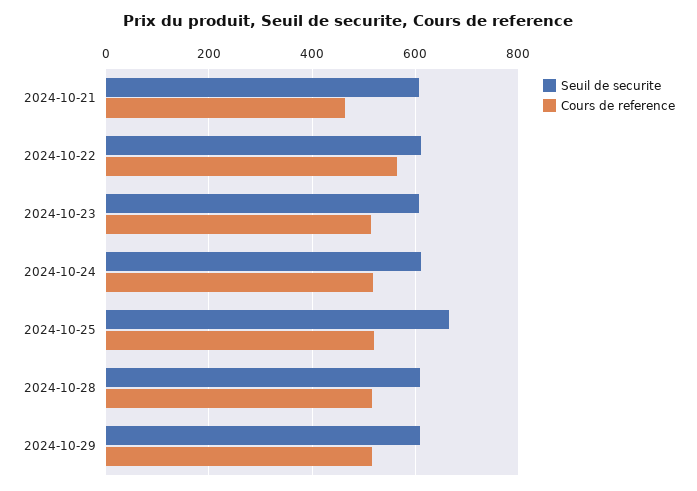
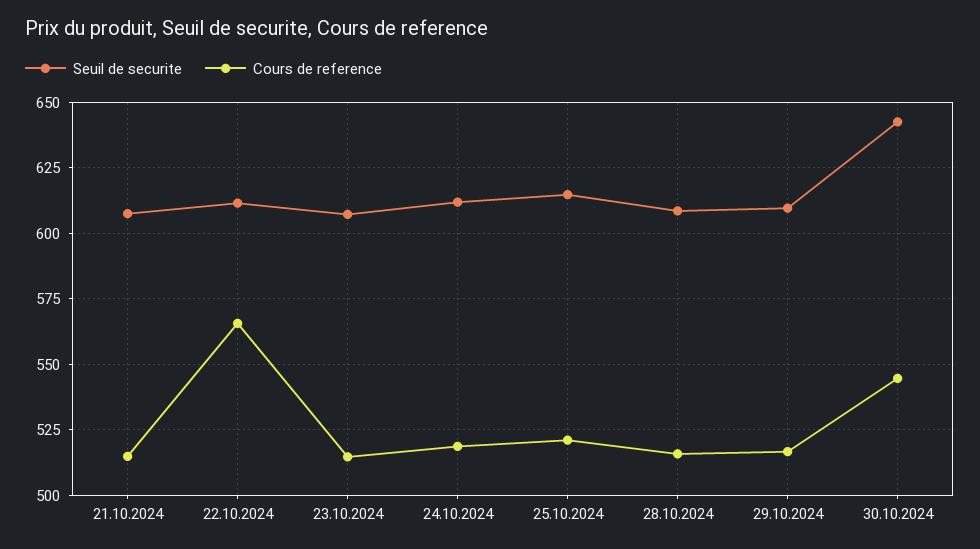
Cours de reference, 2024-10-21: 460 -> 515
Seuil de securite, 2024-10-25: 660 -> 615
Seuil de securite, 30.10.2024: none -> 642.5
Cours de reference, 30.10.2024: none -> 545

